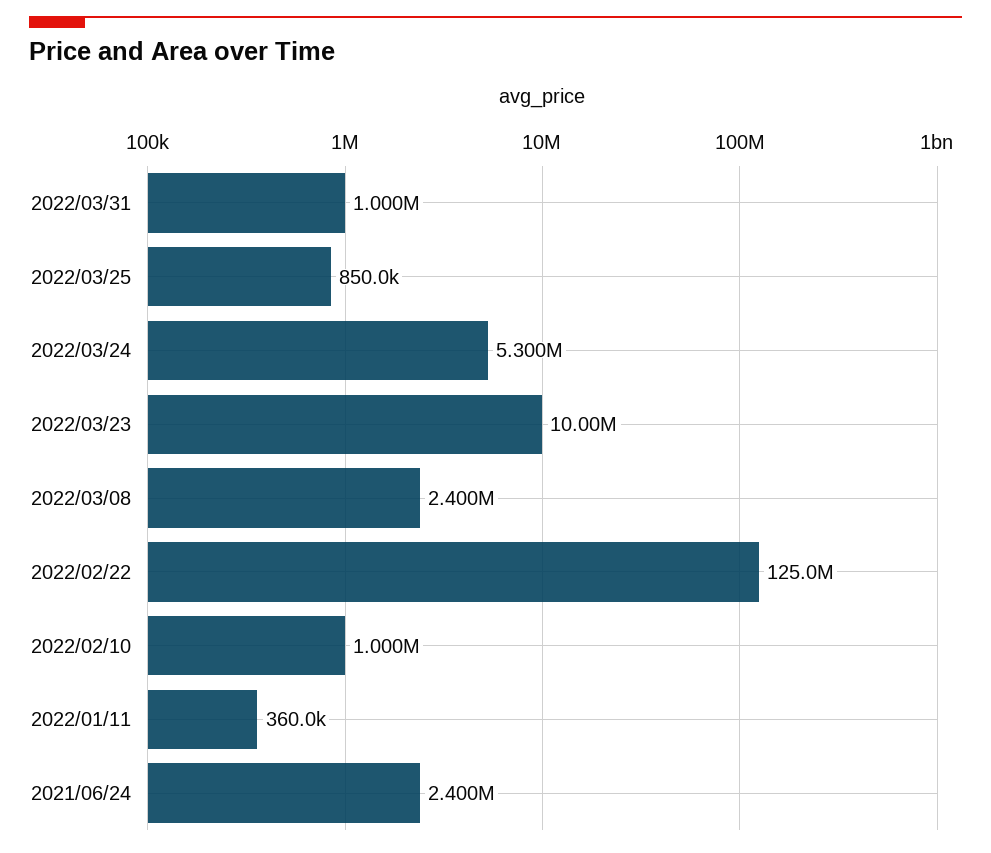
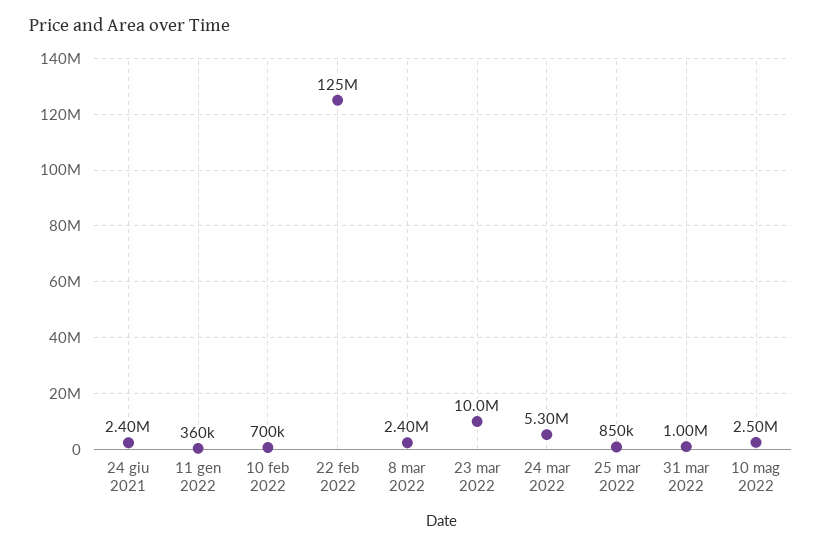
2022/02/10: 1000000 -> 700000
10 mag 2022: none -> 2500000

